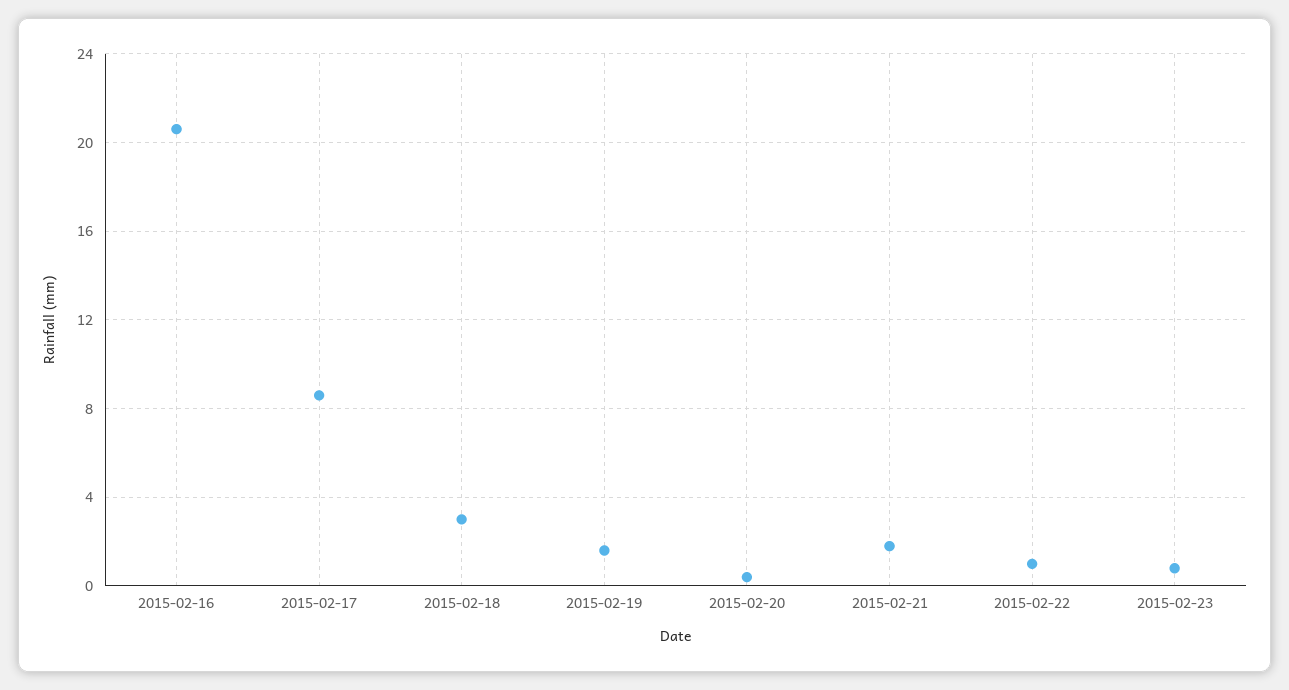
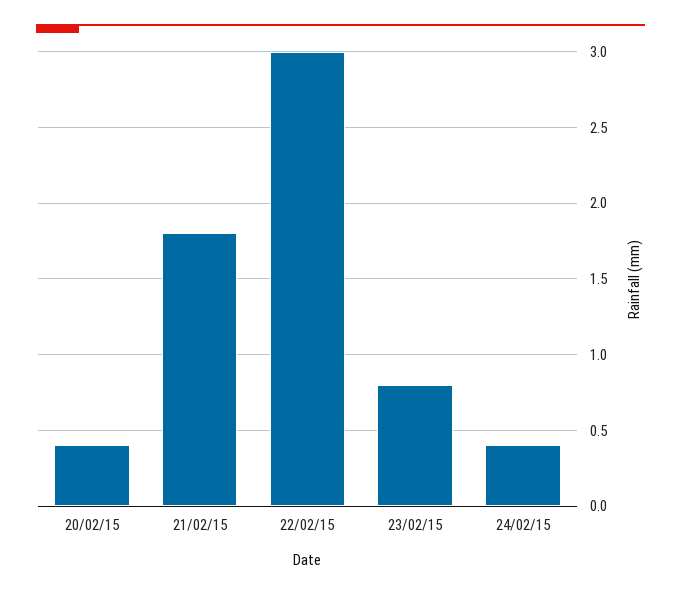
2015-02-16: 20.5 -> none
2015-02-17: 8.5 -> none
2015-02-18: 3 -> none
2015-02-19: 1.5 -> none
2015-02-22: 1 -> 3
24/02/15: none -> 0.4

